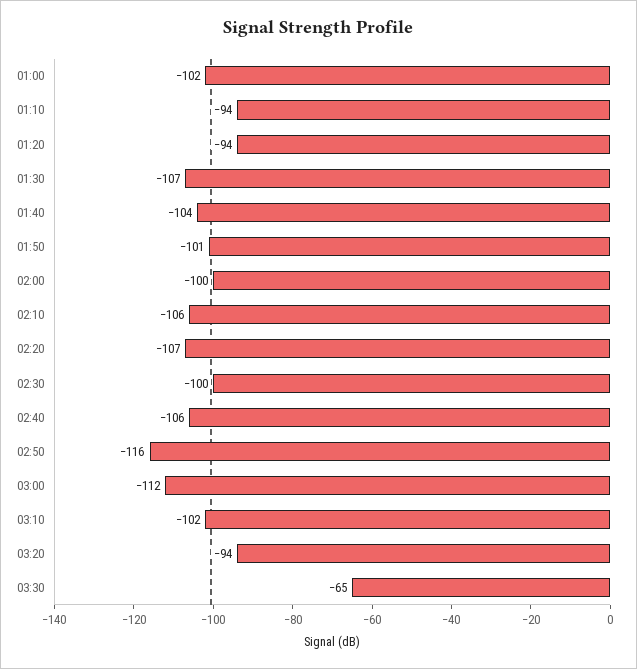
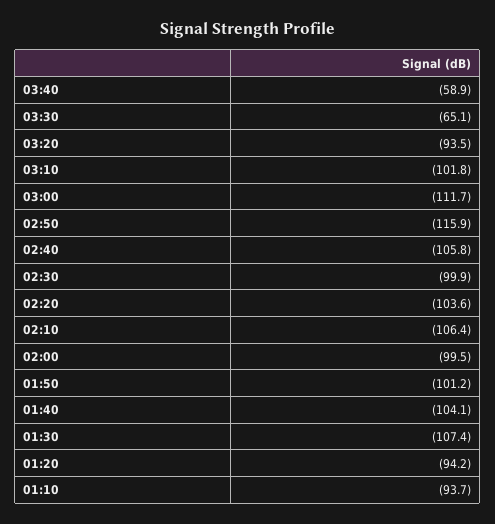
01:00: -102 -> none
02:20: -107 -> -103.6
03:40: none -> -58.9

